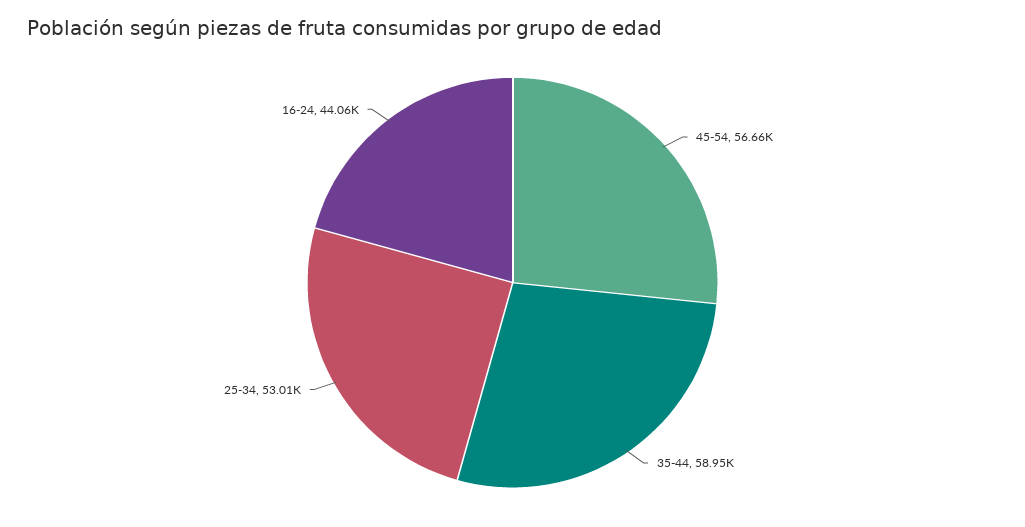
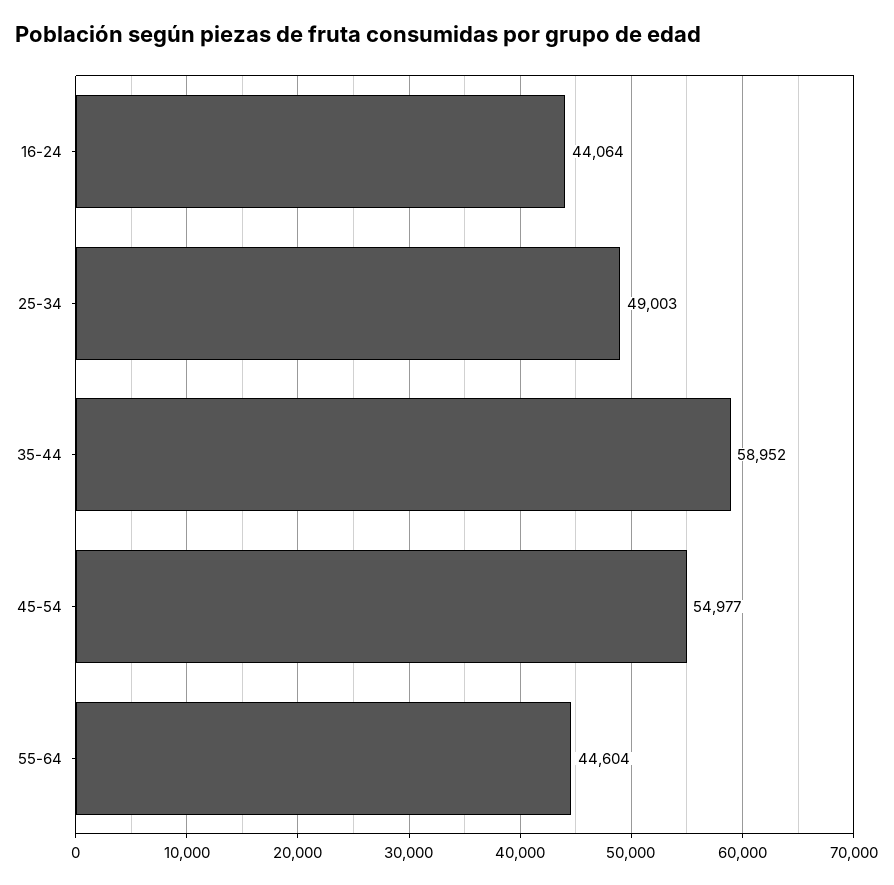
45-54: 56660 -> 54977
25-34: 53010 -> 49003
55-64: none -> 44604

